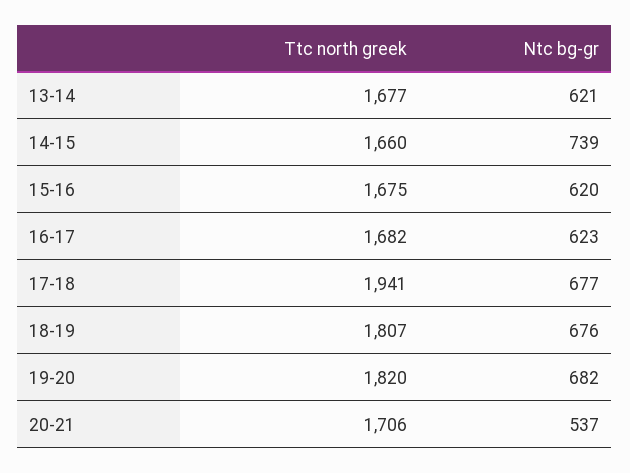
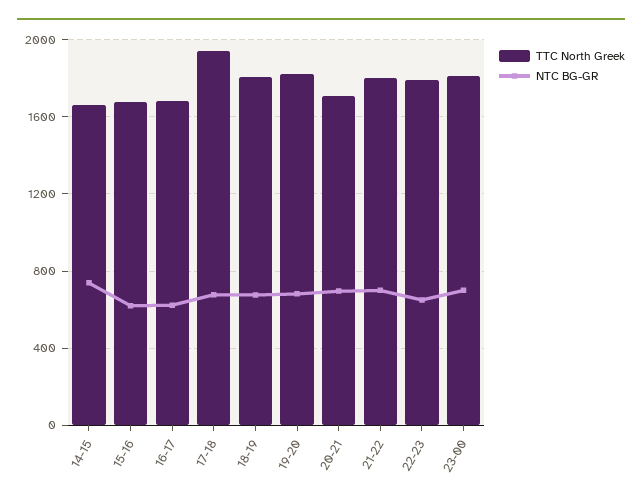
Ttc north greek, 13-14: 1677 -> none
Ntc bg-gr, 13-14: 621 -> none
Ntc bg-gr, 20-21: 537 -> 700
Ttc north greek, 21-22: none -> 1800
Ntc bg-gr, 21-22: none -> 700
Ttc north greek, 22-23: none -> 1800
Ntc bg-gr, 22-23: none -> 650
Ttc north greek, 23-00: none -> 1800
Ntc bg-gr, 23-00: none -> 700

